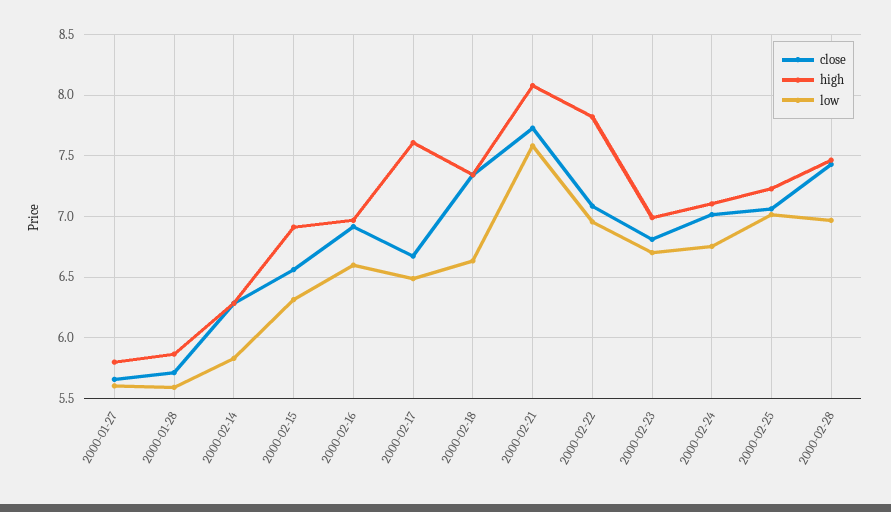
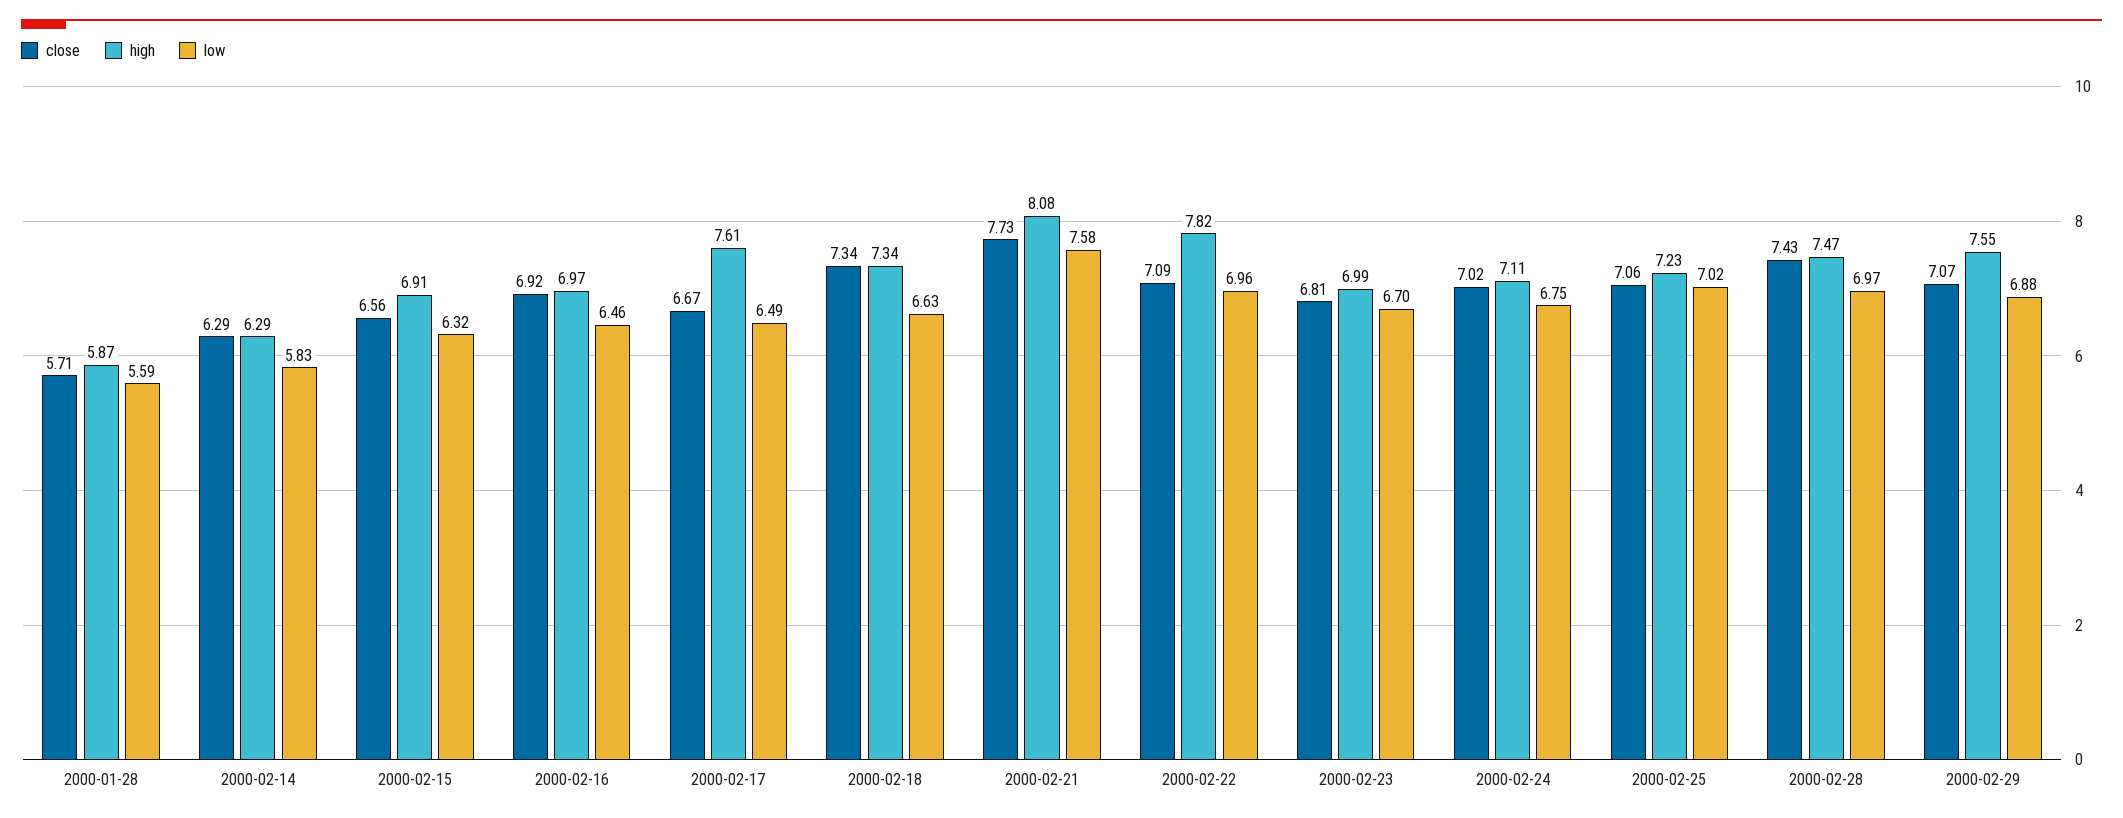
close, 2000-01-27: 5.65 -> none
high, 2000-01-27: 5.8 -> none
low, 2000-01-27: 5.6 -> none
low, 2000-02-16: 6.6 -> 6.46
close, 2000-02-29: none -> 7.07
high, 2000-02-29: none -> 7.55
low, 2000-02-29: none -> 6.88

